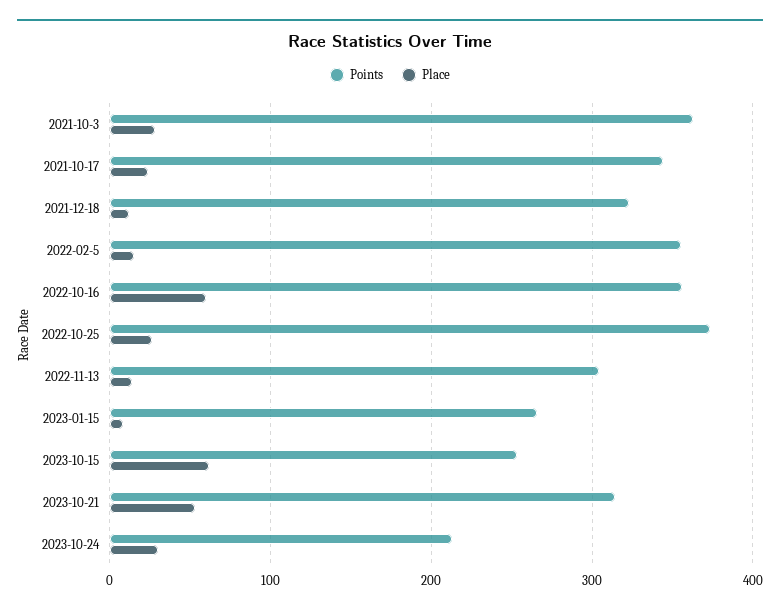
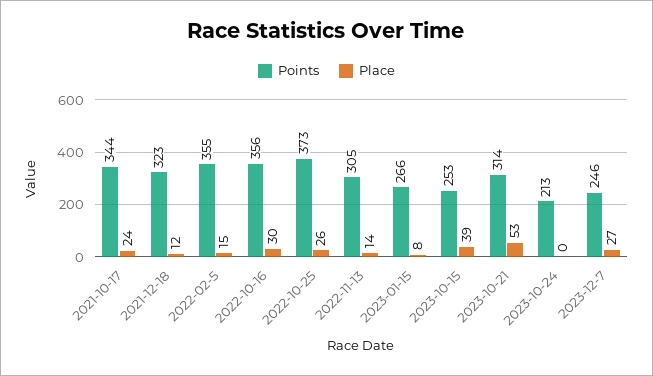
Points, 2021-10-3: 360 -> none
Place, 2021-10-3: 30 -> none
Place, 2022-10-16: 60 -> 30
Place, 2023-10-15: 60 -> 39
Place, 2023-10-24: 30 -> 0
Points, 2023-12-7: none -> 246
Place, 2023-12-7: none -> 27

